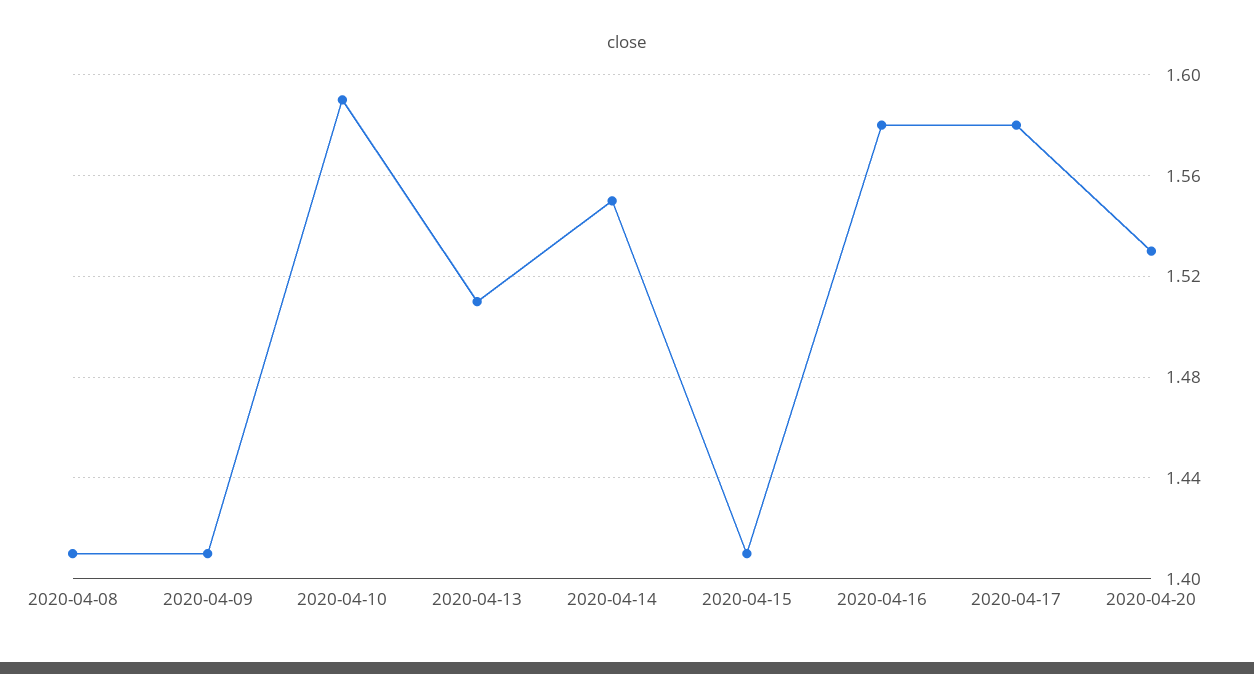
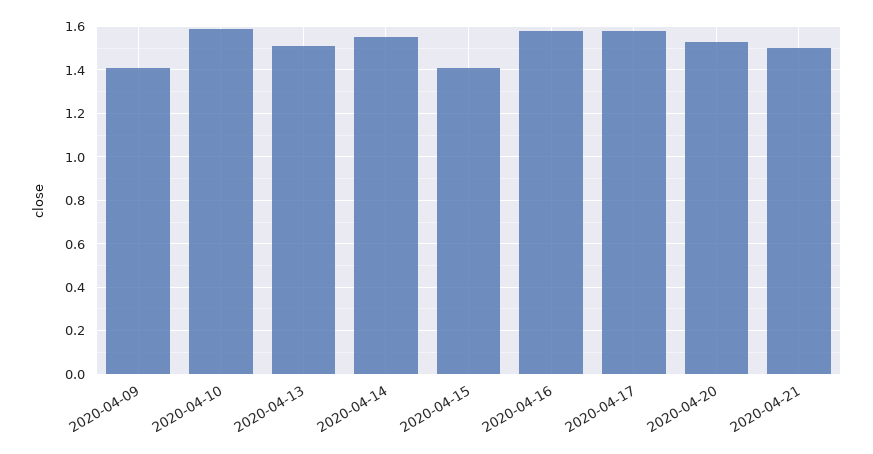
2020-04-08: 1.41 -> none
2020-04-21: none -> 1.5

